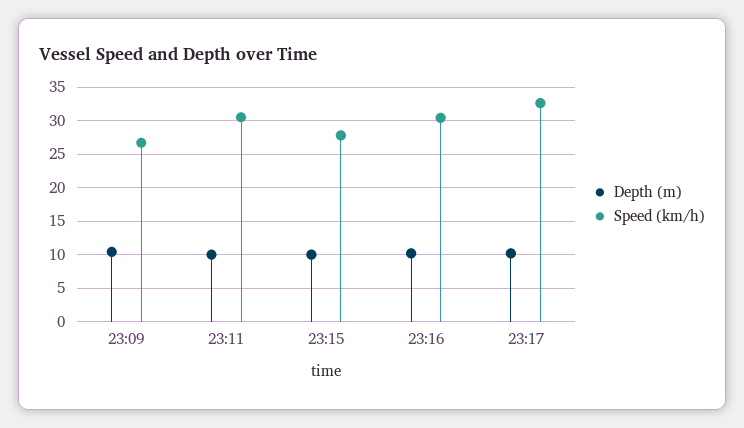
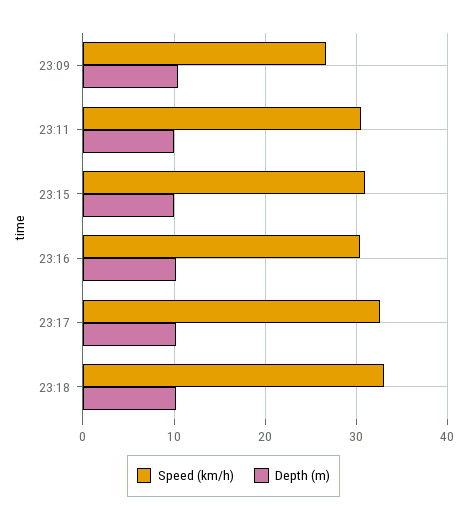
Speed (km/h), 23:15: 28 -> 31
Speed (km/h), 23:18: none -> 33
Depth (m), 23:18: none -> 10

